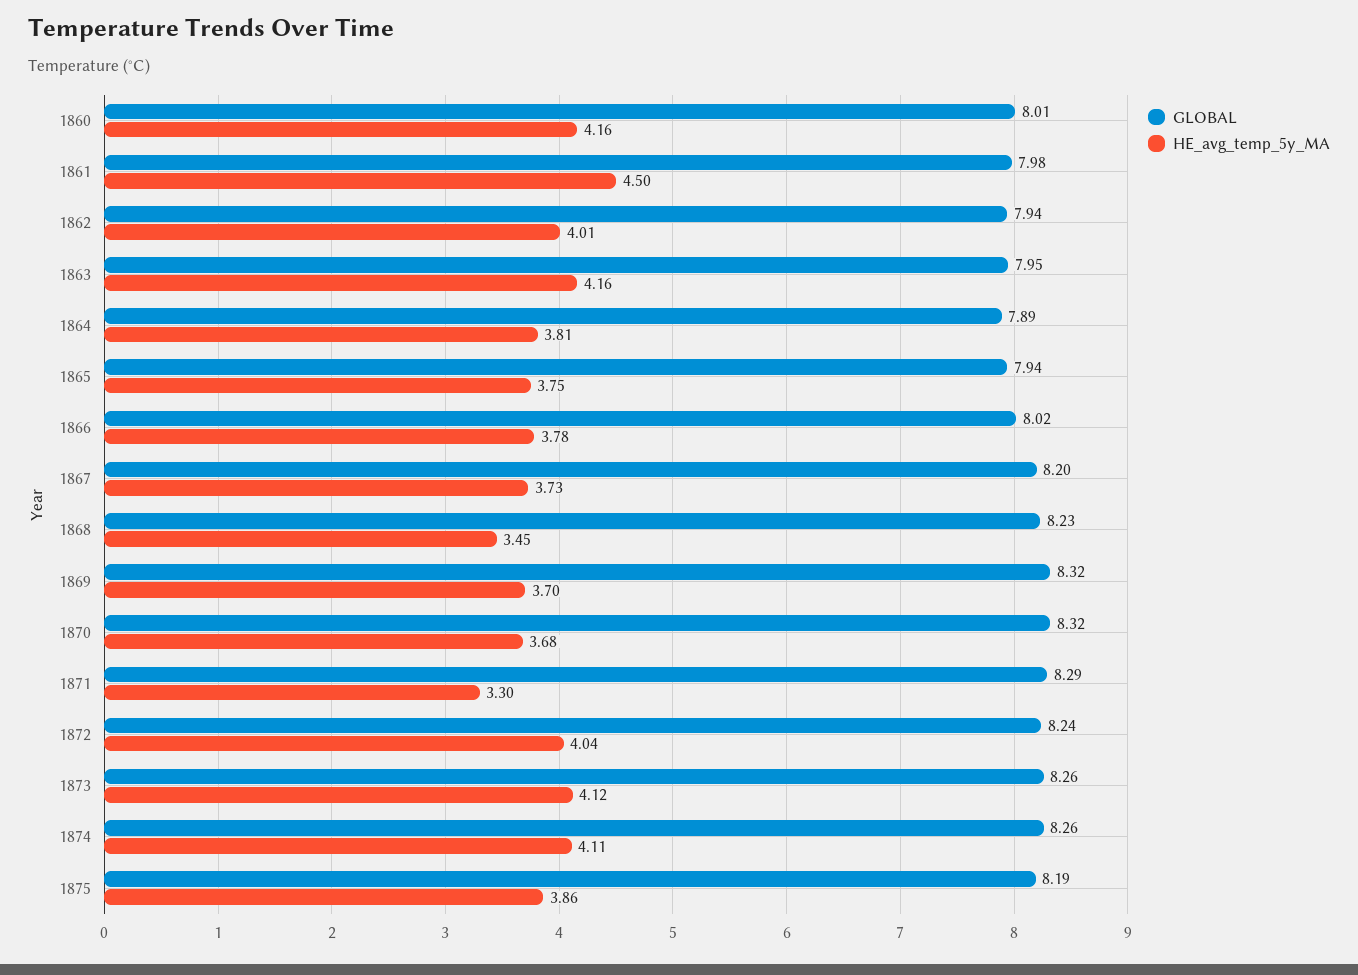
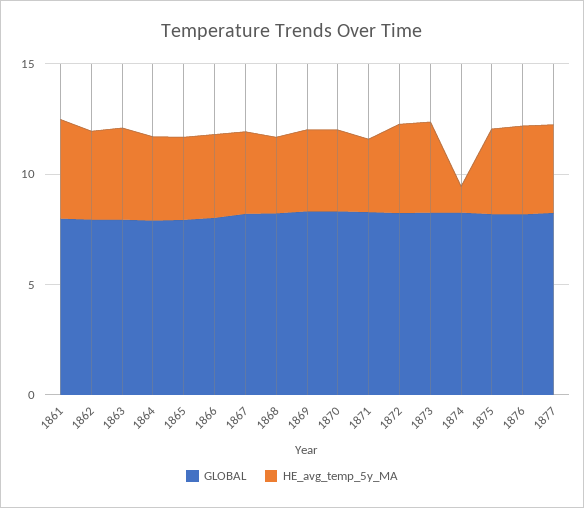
GLOBAL, 1860: 8.01 -> none
HE_avg_temp_5y_MA, 1860: 4.16 -> none
HE_avg_temp_5y_MA, 1874: 4.11 -> 1
GLOBAL, 1876: none -> 8
HE_avg_temp_5y_MA, 1876: none -> 4
GLOBAL, 1877: none -> 8
HE_avg_temp_5y_MA, 1877: none -> 4

